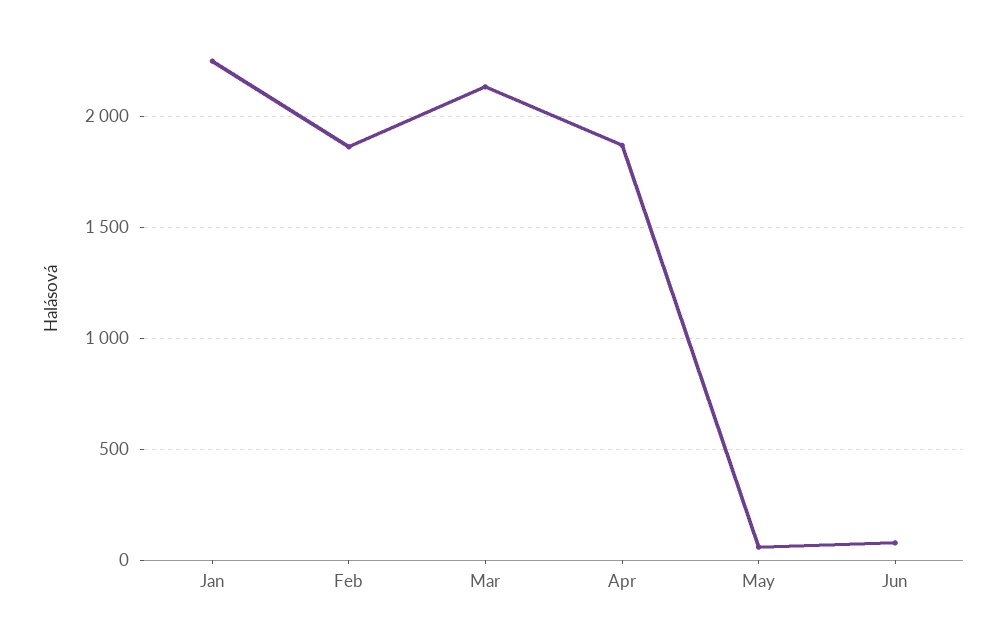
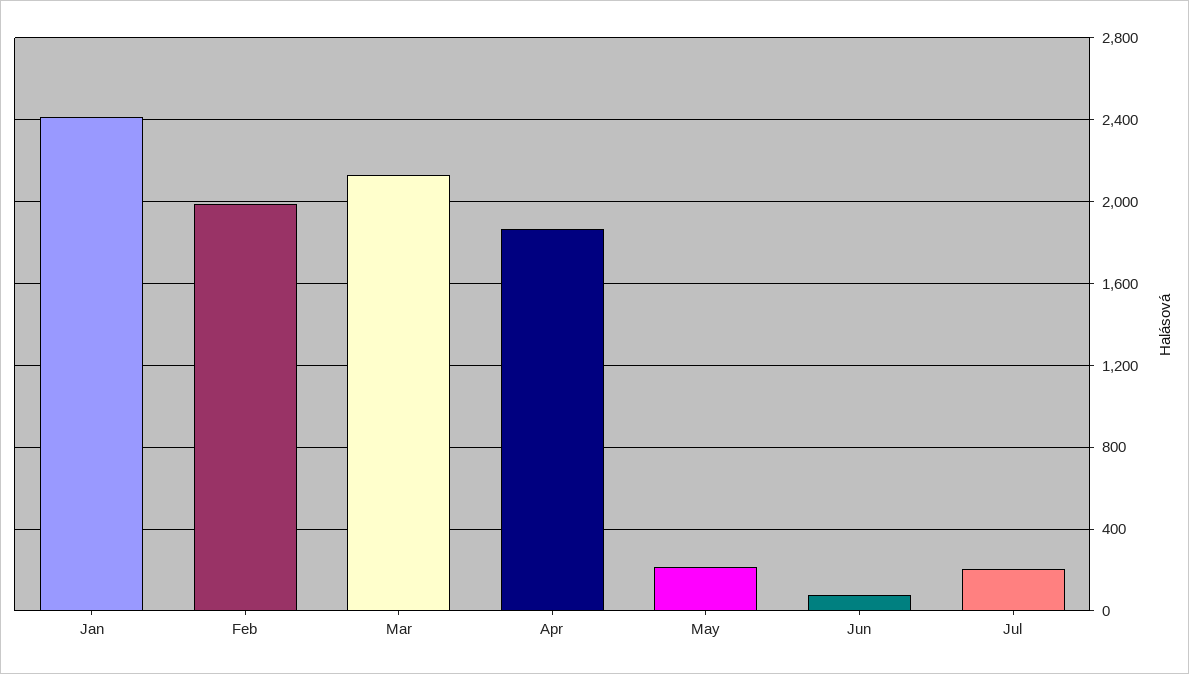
Jan: 2250 -> 2400
Feb: 1850 -> 2000
May: 50 -> 200
Jul: none -> 200

